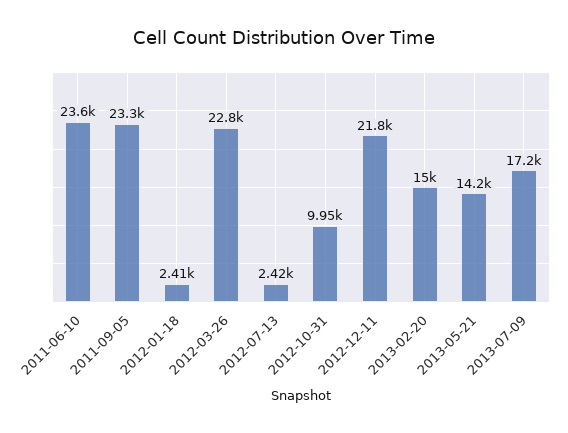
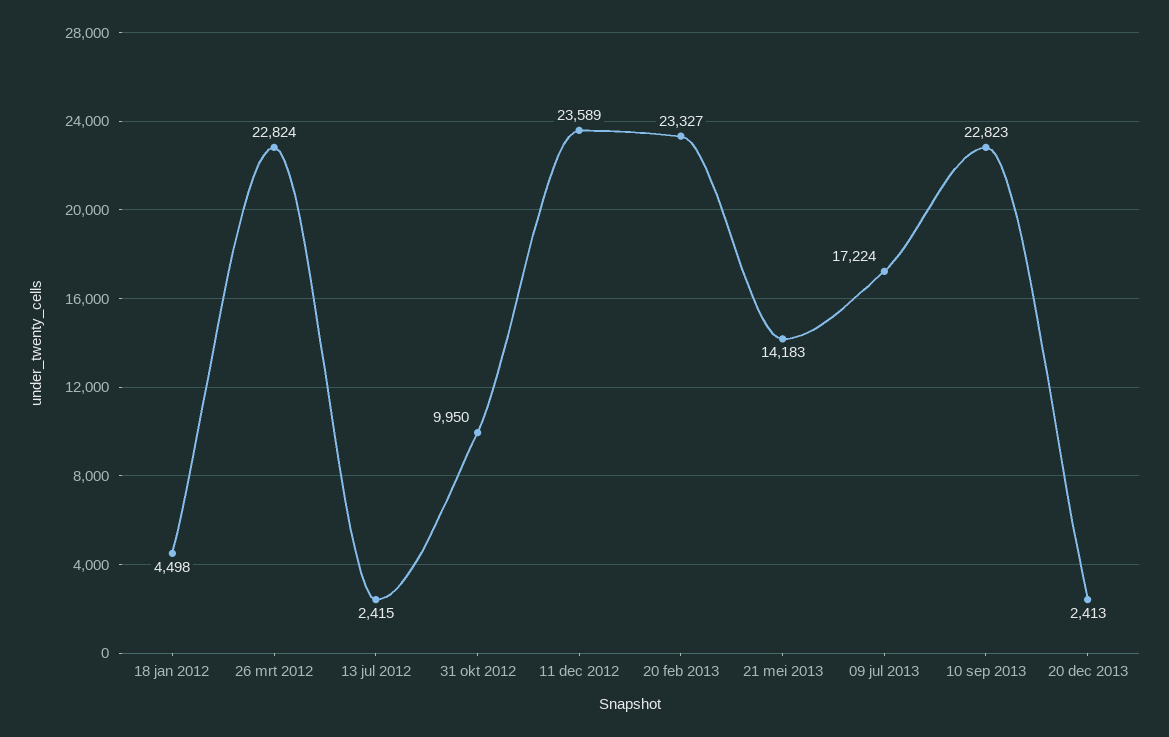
2011-06-10: 23600 -> none
2011-09-05: 23300 -> none
2012-01-18: 2410 -> 4498
2012-12-11: 21800 -> 23589
2013-02-20: 15000 -> 23327
10 sep 2013: none -> 22823
20 dec 2013: none -> 2413

